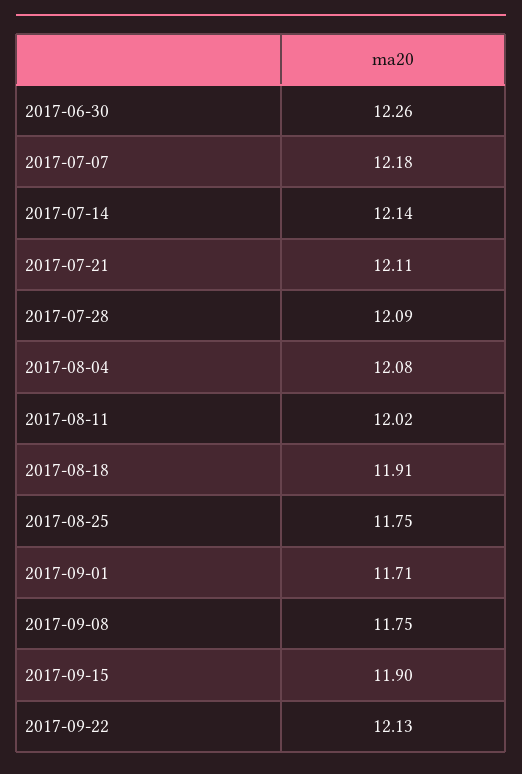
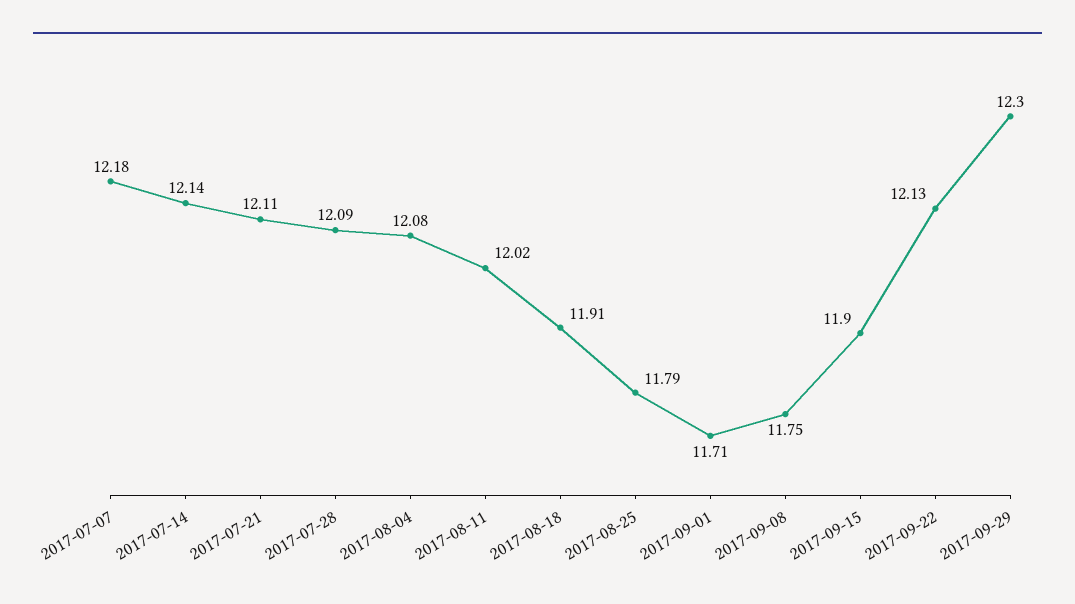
2017-06-30: 12.26 -> none
2017-08-25: 11.75 -> 11.79
2017-09-29: none -> 12.3

